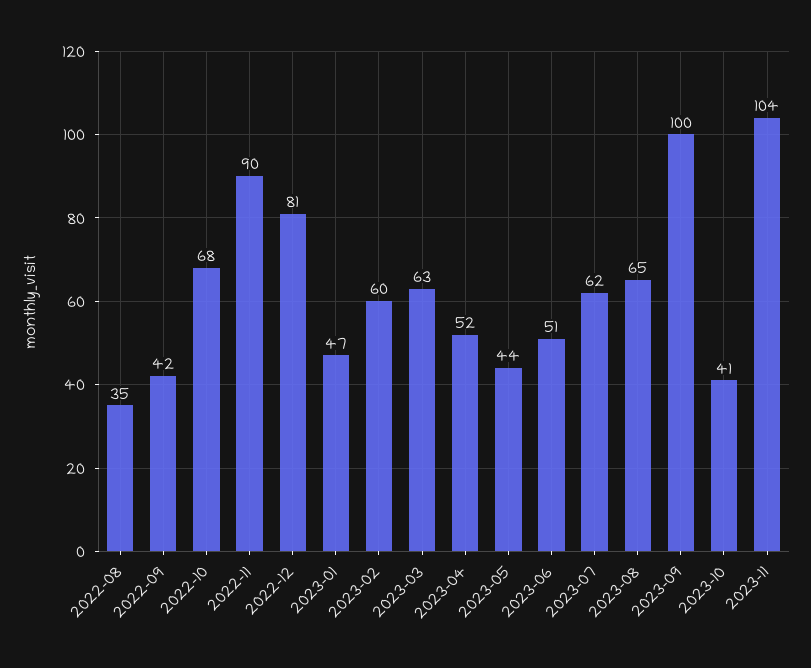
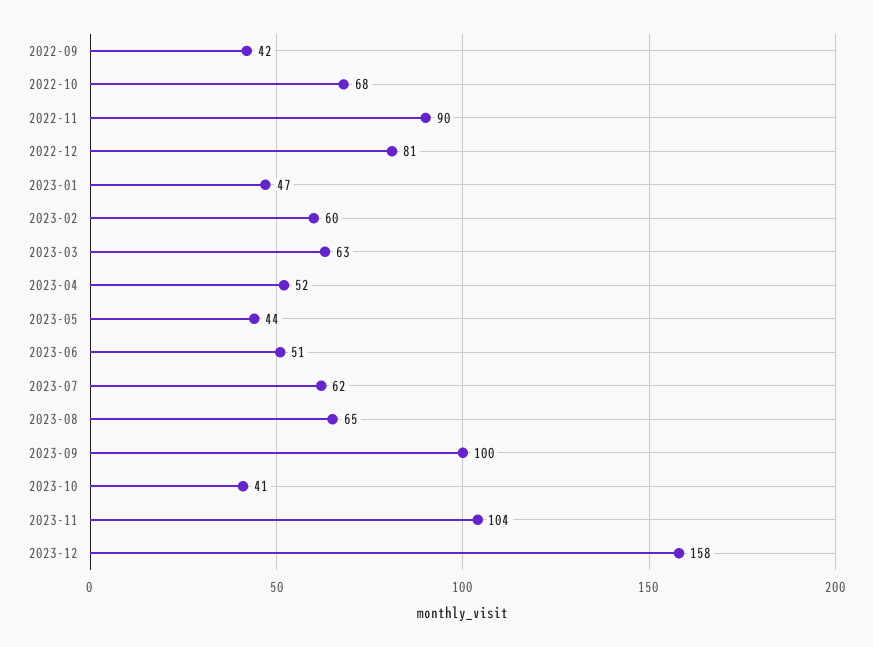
2022-08: 35 -> none
2023-12: none -> 158

